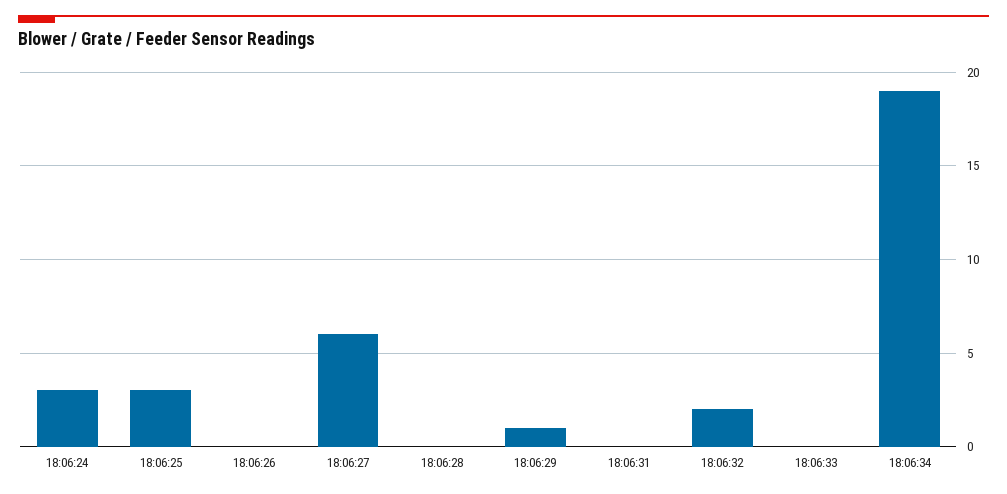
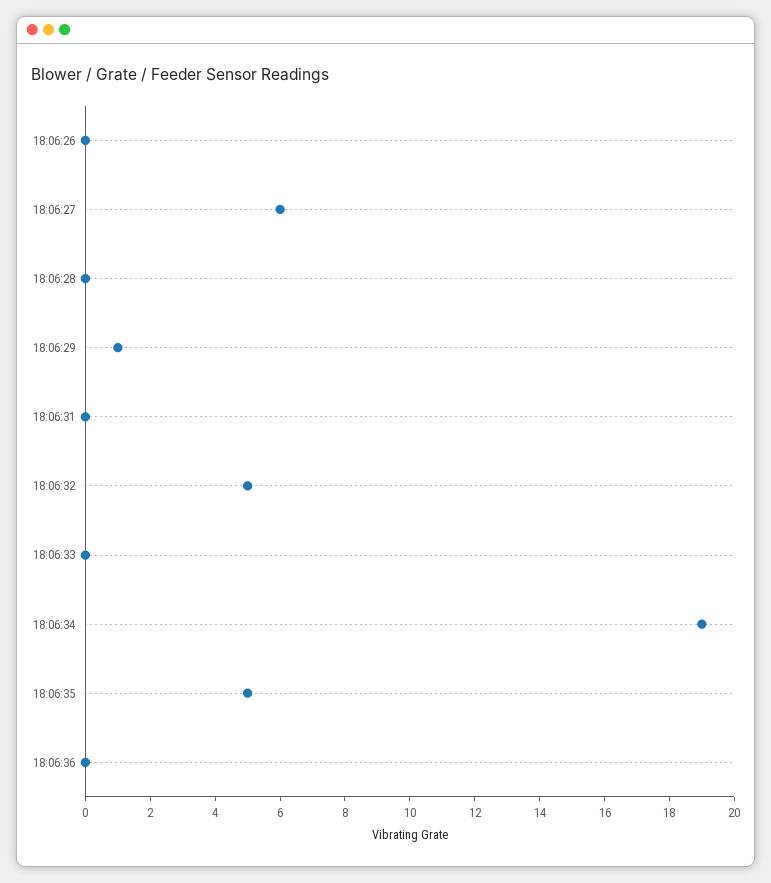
18:06:24: 3 -> none
18:06:25: 3 -> none
18:06:32: 2 -> 5
18:06:35: none -> 5
18:06:36: none -> 0

